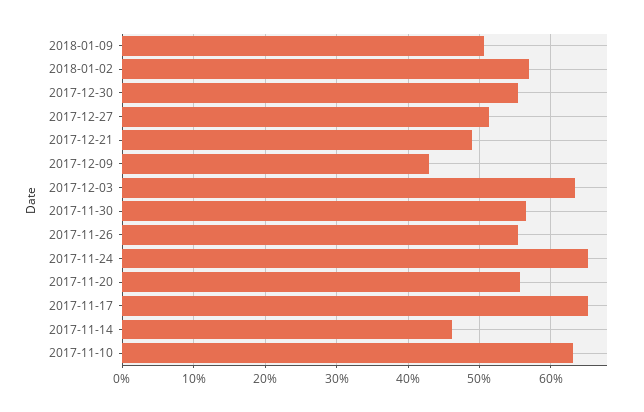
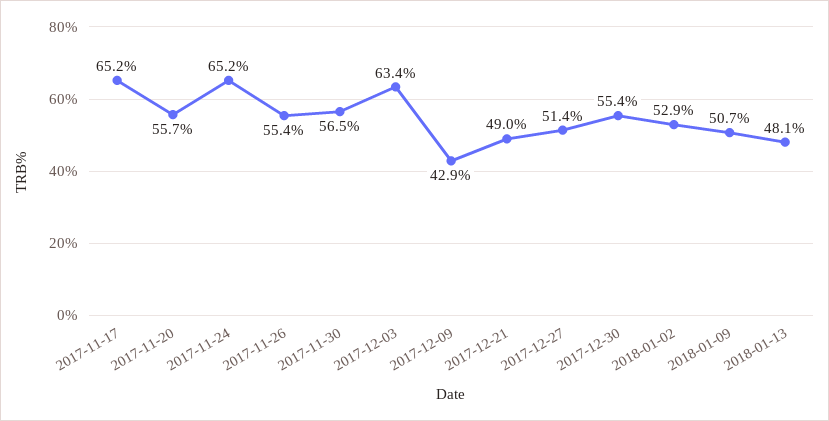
2018-01-02: 57 -> 52.9
2017-11-14: 46 -> none
2017-11-10: 63 -> none
2018-01-13: none -> 48.1

